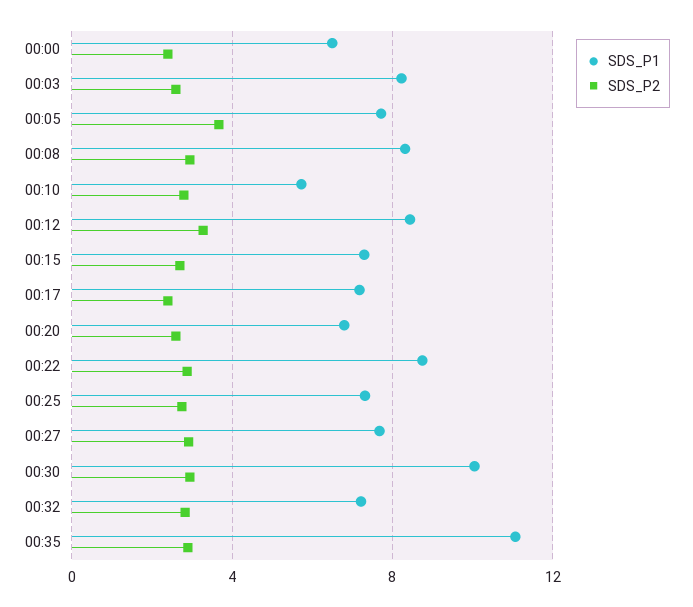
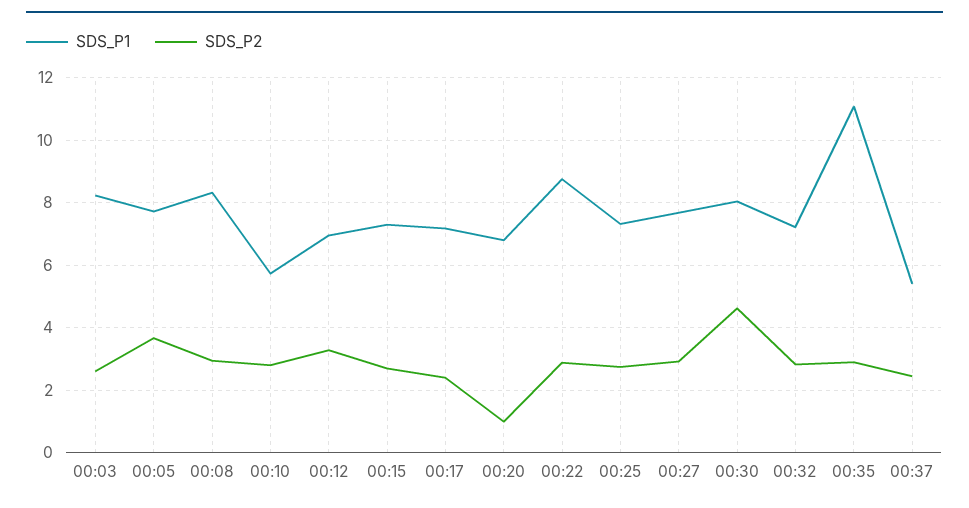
SDS_P1, 00:00: 6.5 -> none
SDS_P2, 00:00: 2.5 -> none
SDS_P1, 00:12: 8.5 -> 7
SDS_P2, 00:20: 2.5 -> 1
SDS_P1, 00:30: 10 -> 8
SDS_P2, 00:30: 3 -> 4.6
SDS_P1, 00:37: none -> 5.4
SDS_P2, 00:37: none -> 2.4

